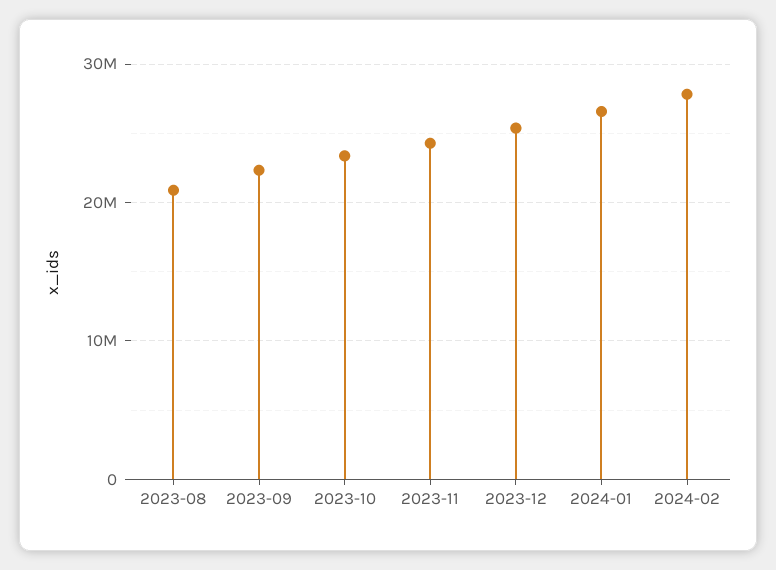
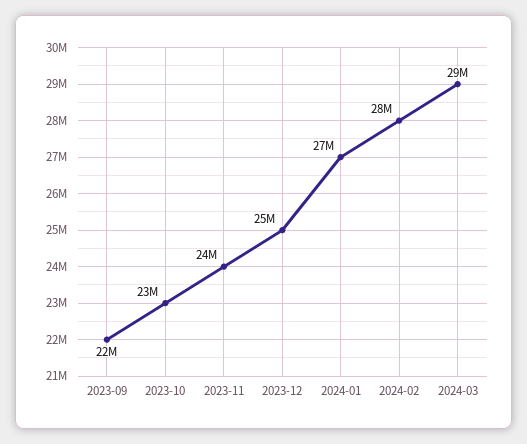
2023-08: 21000000 -> none
2024-03: none -> 29000000

